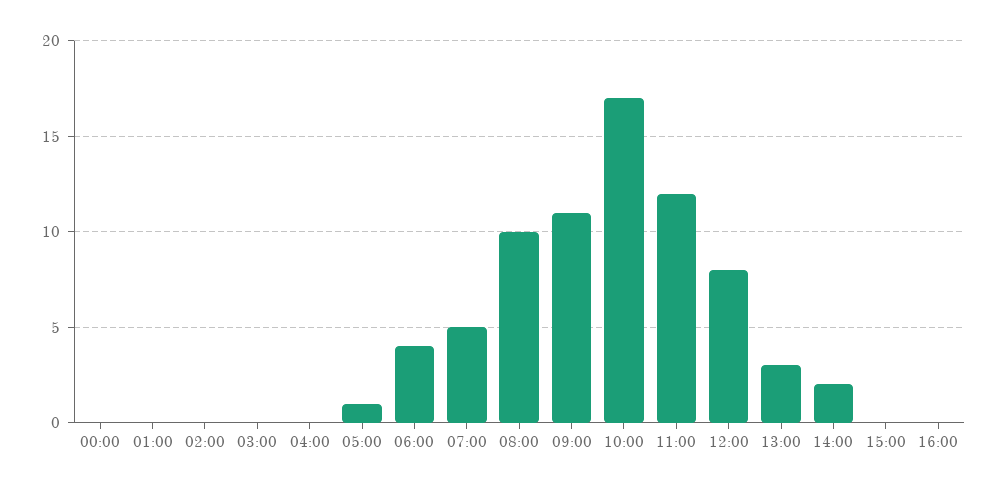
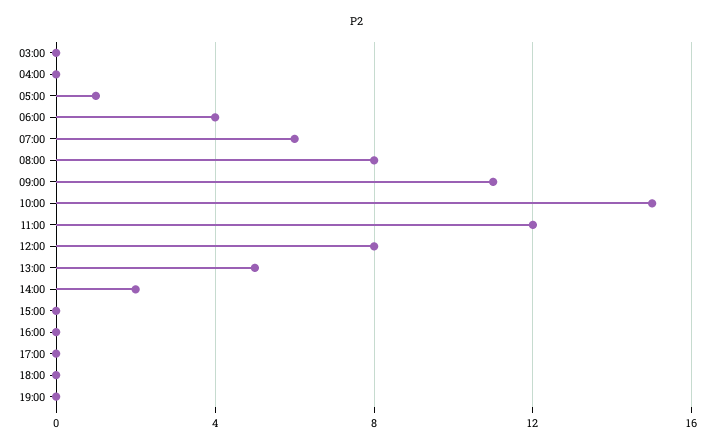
00:00: 0 -> none
01:00: 0 -> none
02:00: 0 -> none
07:00: 5 -> 6
08:00: 10 -> 8
10:00: 17 -> 15
13:00: 3 -> 5
17:00: none -> 0
18:00: none -> 0
19:00: none -> 0

